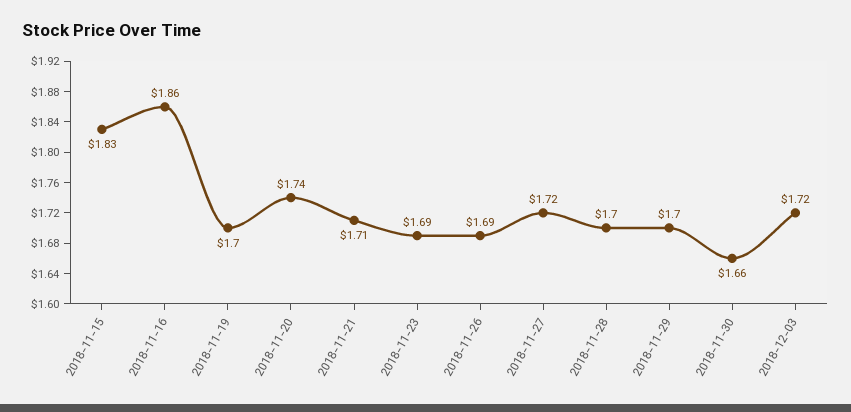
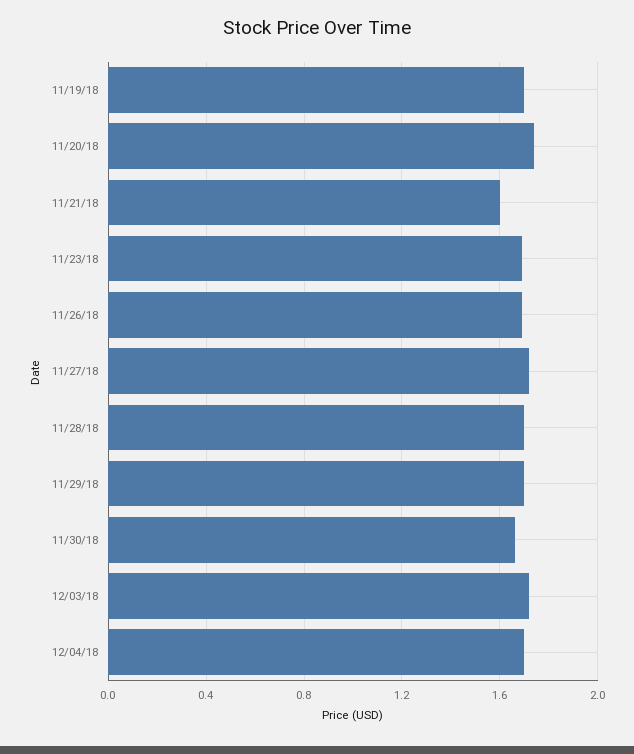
2018-11-15: 1.83 -> none
2018-11-16: 1.86 -> none
2018-11-21: 1.71 -> 1.6
12/04/18: none -> 1.7

